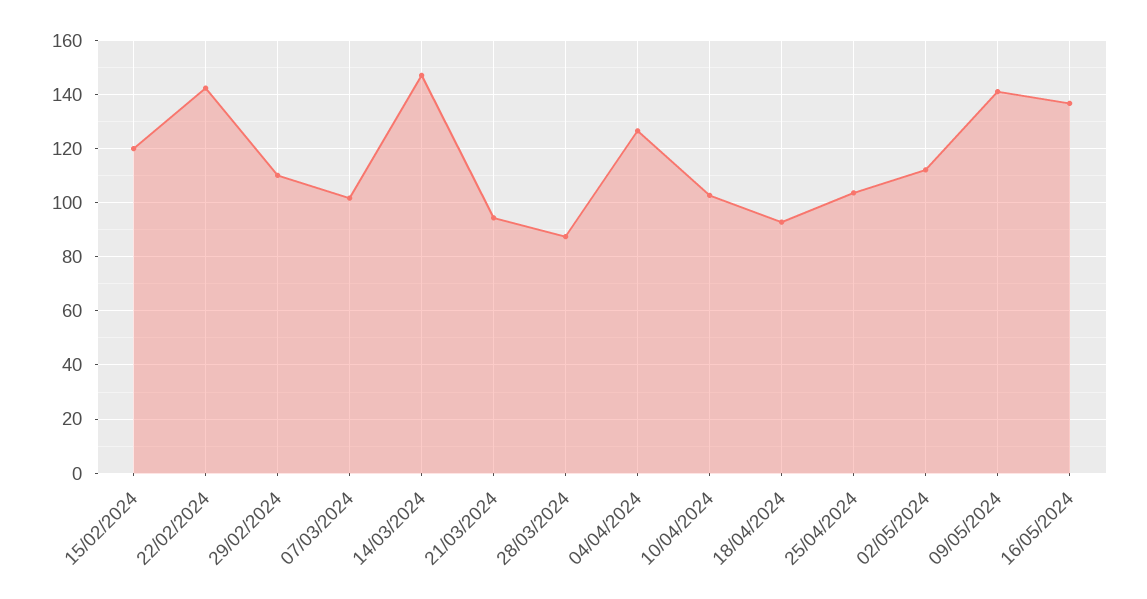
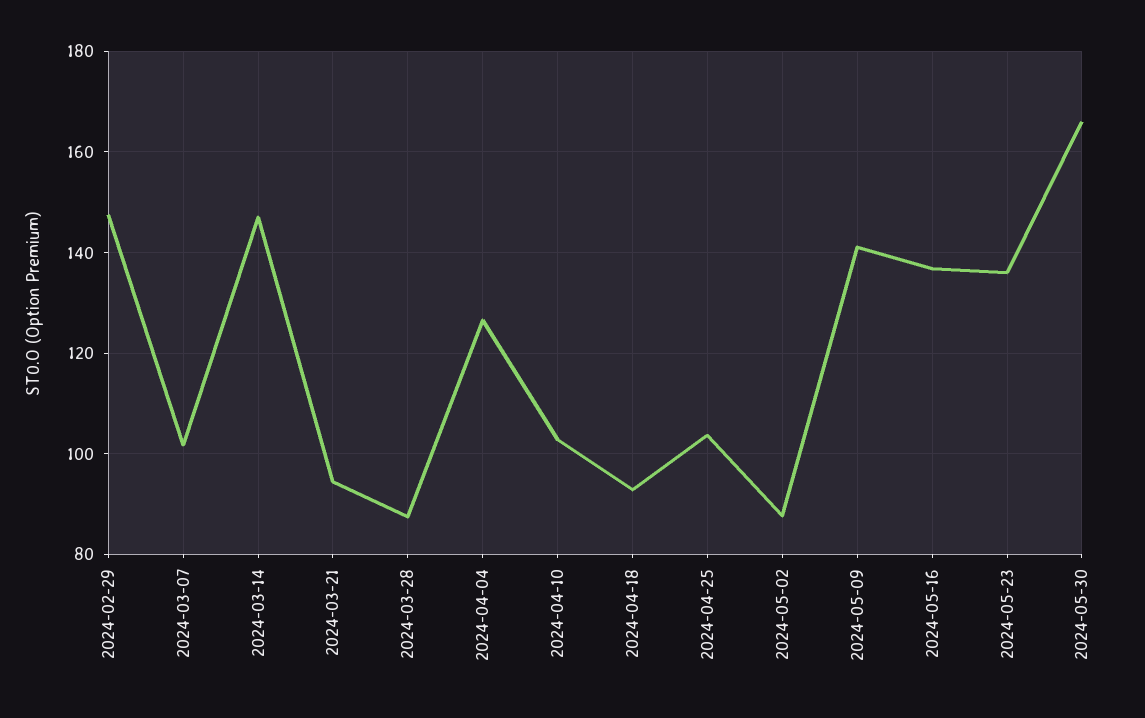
15/02/2024: 120 -> none
22/02/2024: 142.5 -> none
29/02/2024: 110 -> 148
02/05/2024: 112.5 -> 88
2024-05-23: none -> 136
2024-05-30: none -> 166

